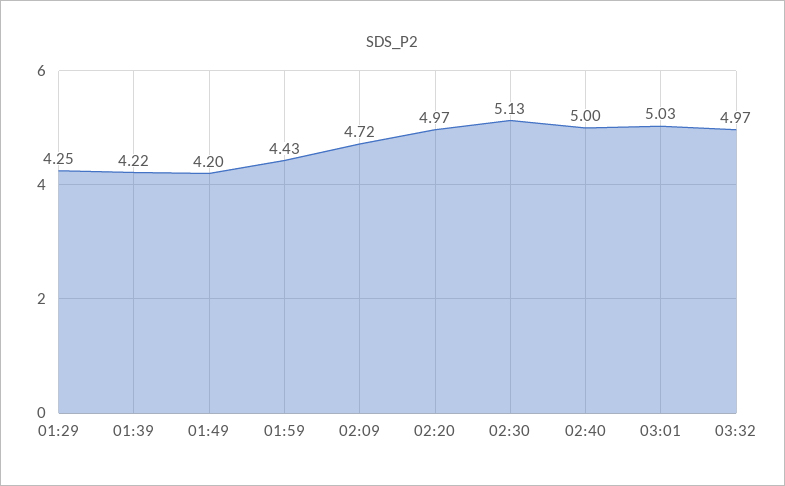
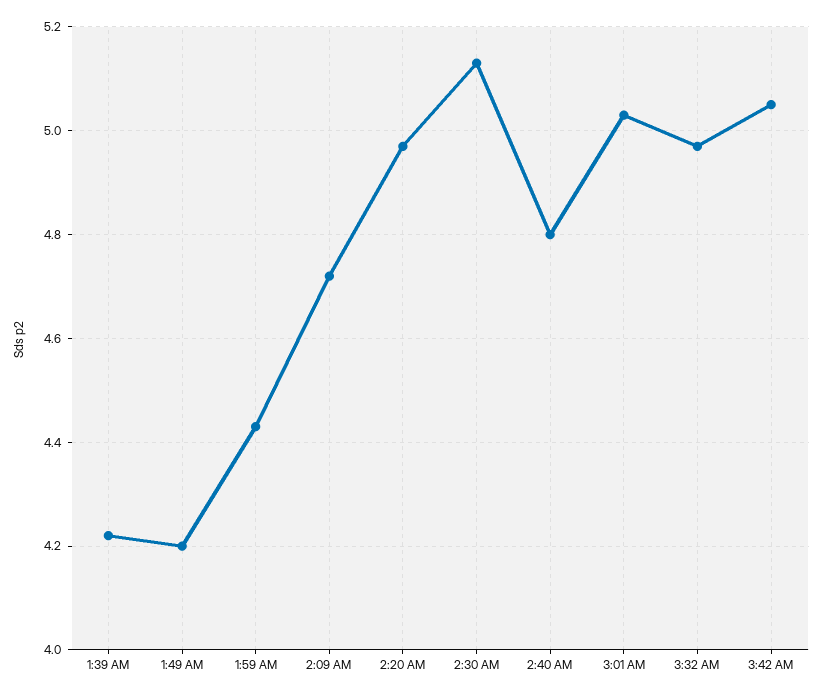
01:29: 4.25 -> none
02:40: 5 -> 4.8
3:42 AM: none -> 5.05

